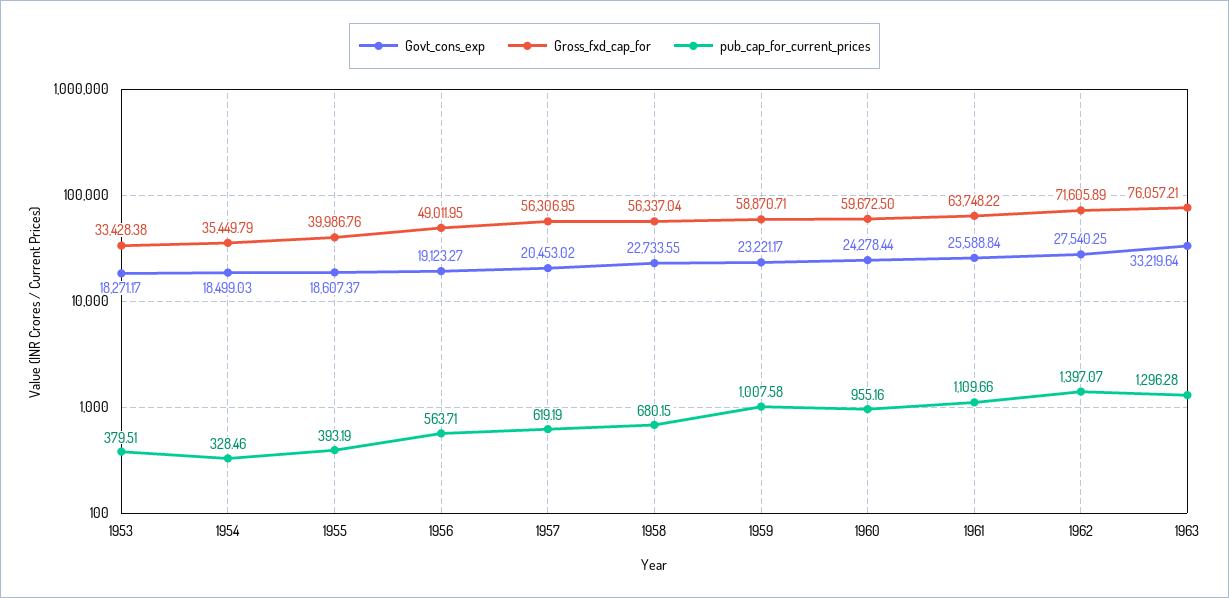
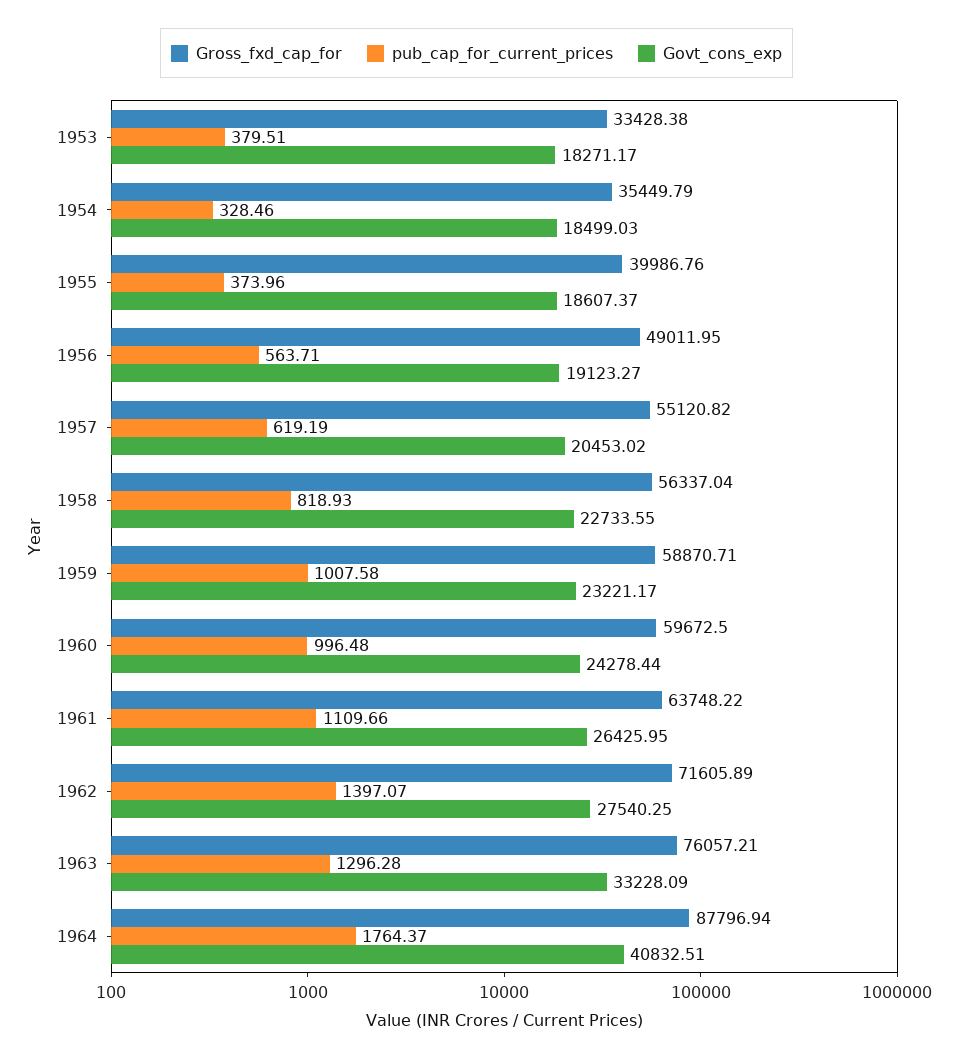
pub_cap_for_current_prices, 1955: 393.19 -> 373.96
Gross_fxd_cap_for, 1957: 56306.95 -> 55120.82
pub_cap_for_current_prices, 1958: 680.15 -> 818.93
pub_cap_for_current_prices, 1960: 955.16 -> 996.48
Govt_cons_exp, 1961: 25588.84 -> 26425.95
Govt_cons_exp, 1963: 33219.64 -> 33228.09
Gross_fxd_cap_for, 1964: none -> 87796.94
pub_cap_for_current_prices, 1964: none -> 1764.37
Govt_cons_exp, 1964: none -> 40832.51

